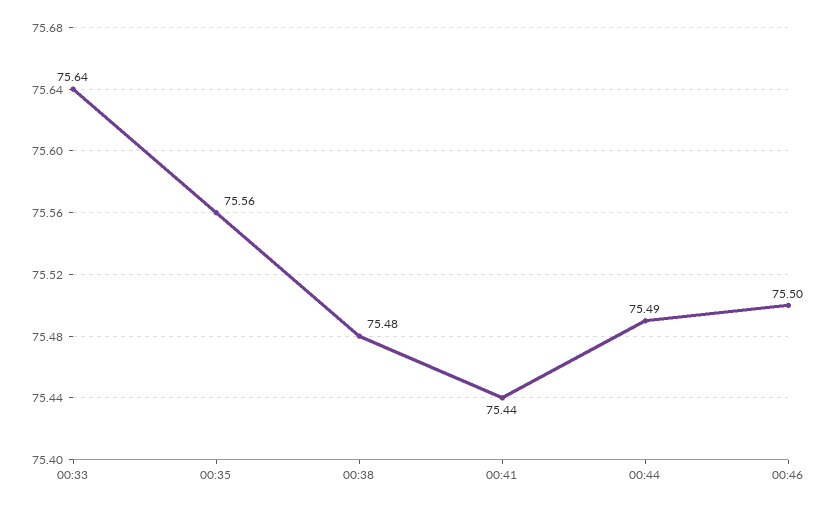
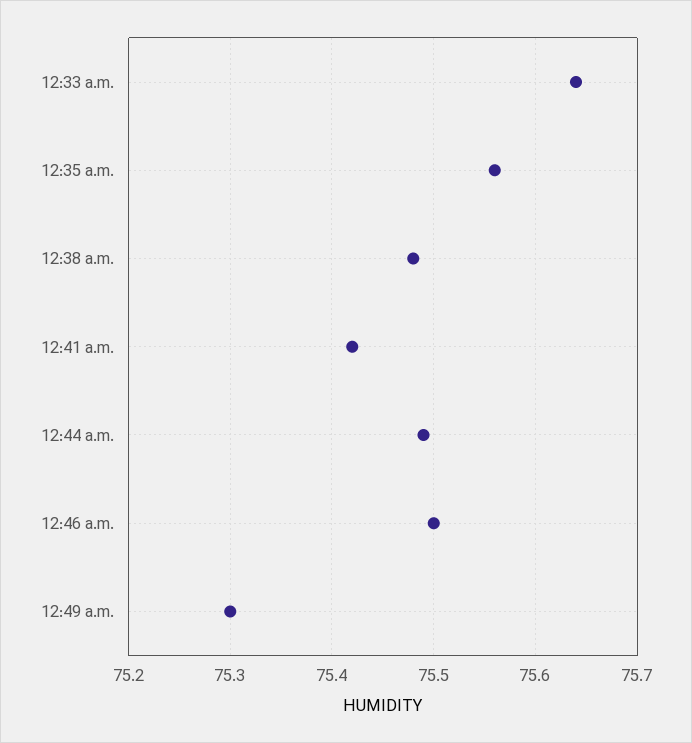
00:41: 75.44 -> 75.42
12:49 a.m.: none -> 75.3

